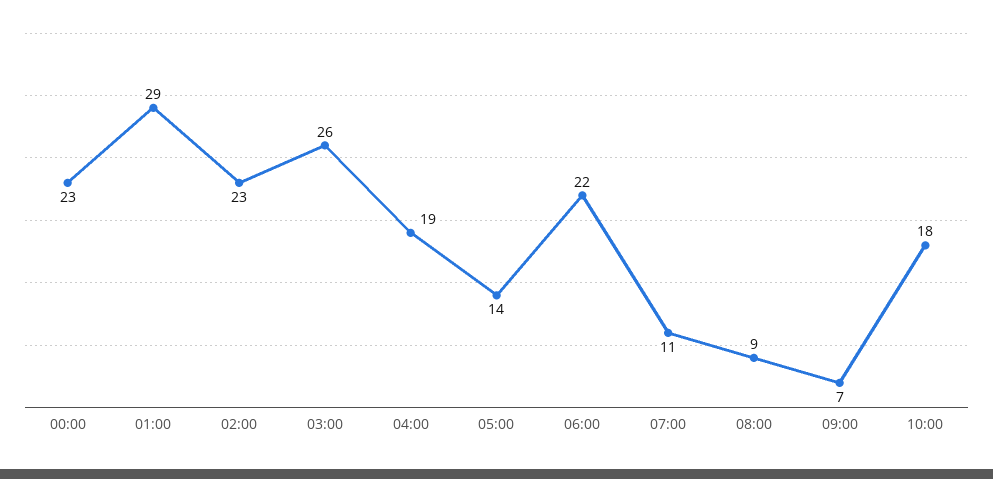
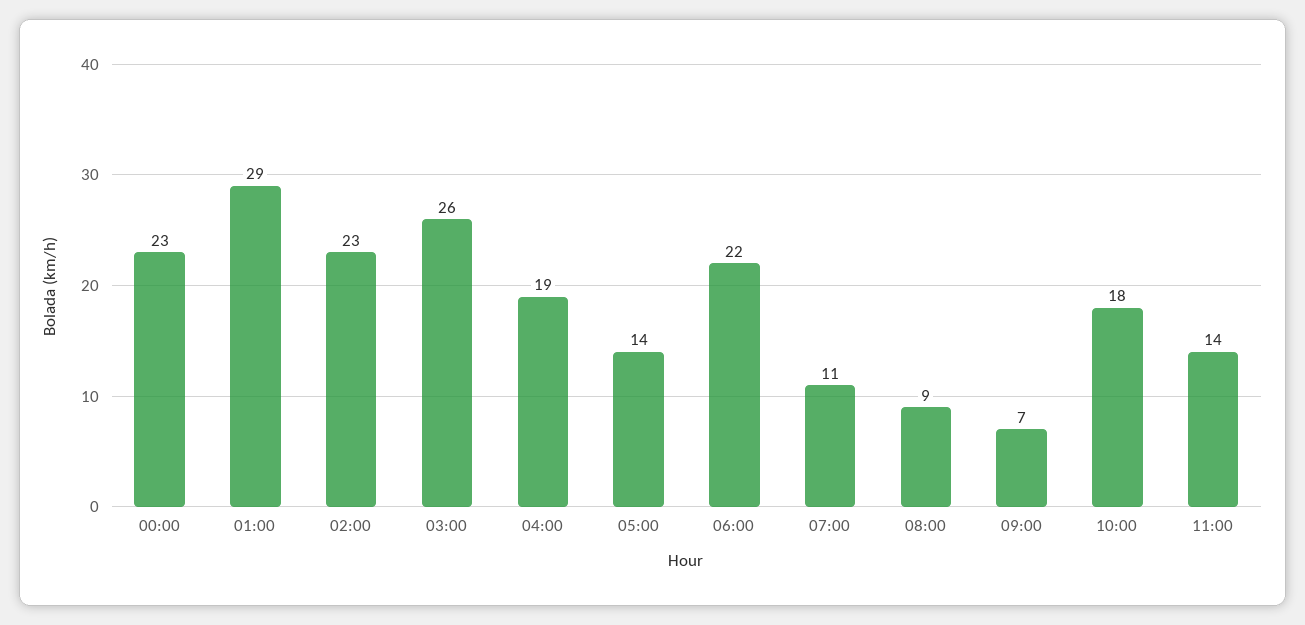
11:00: none -> 14

